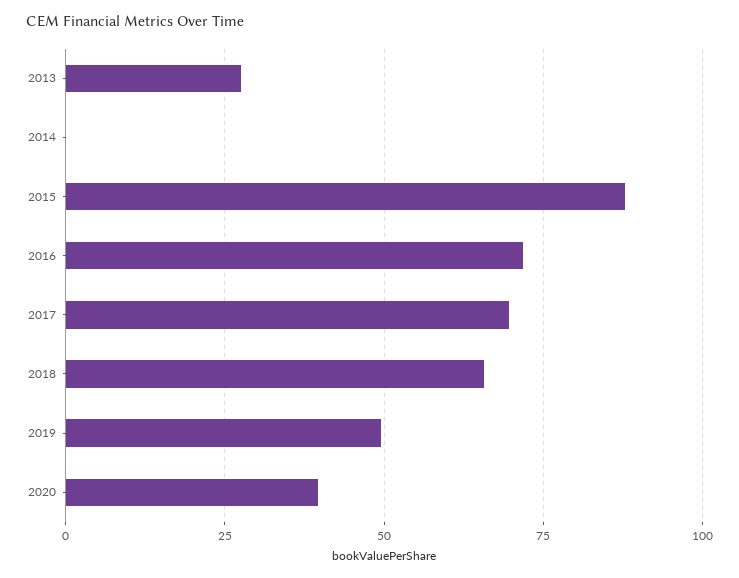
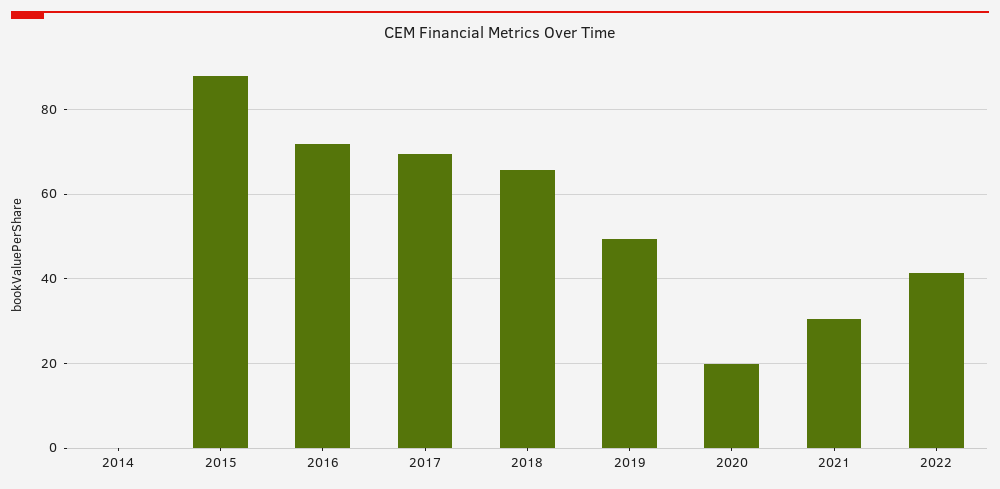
2013: 27.5 -> none
2020: 40 -> 20
2021: none -> 30
2022: none -> 42

